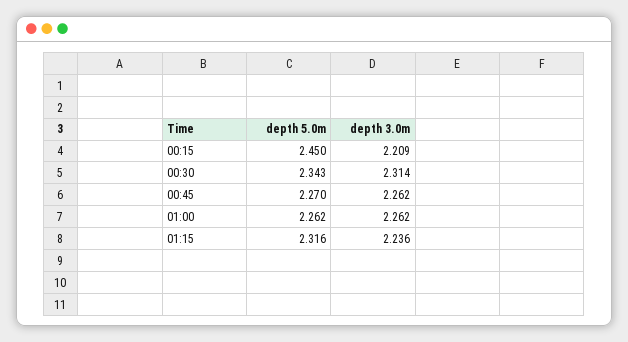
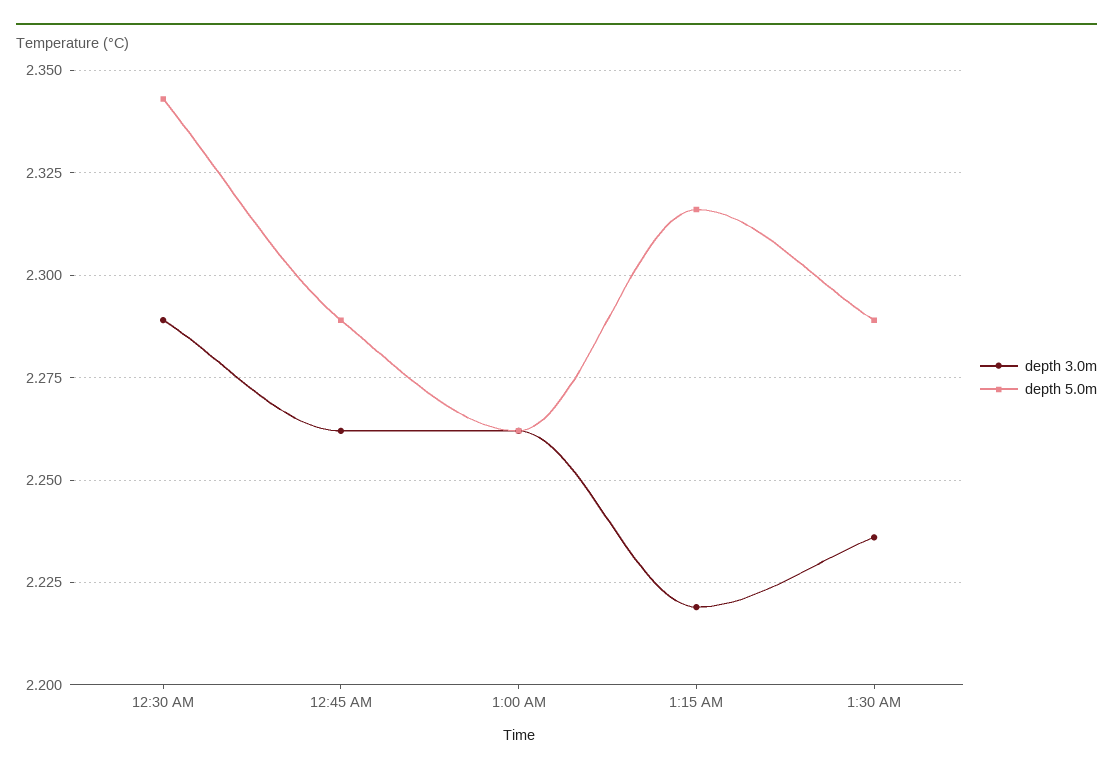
depth 5.0m, 00:15: 2.45 -> none
depth 3.0m, 00:15: 2.209 -> none
depth 3.0m, 00:30: 2.314 -> 2.29
depth 5.0m, 00:45: 2.27 -> 2.29
depth 3.0m, 01:15: 2.236 -> 2.22
depth 3.0m, 1:30 AM: none -> 2.235
depth 5.0m, 1:30 AM: none -> 2.29

